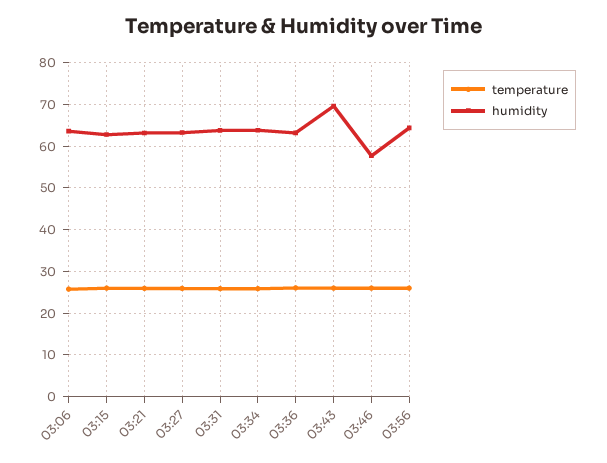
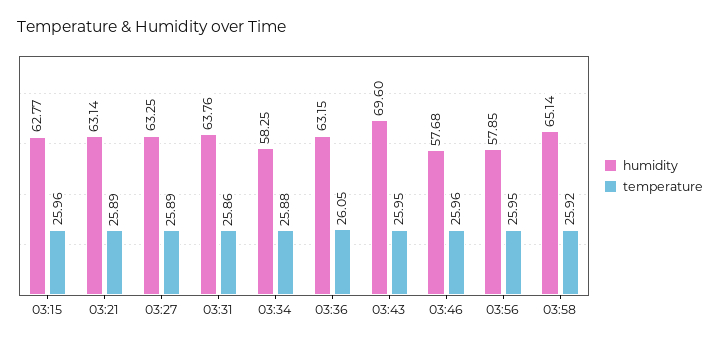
temperature, 03:06: 26 -> none
humidity, 03:06: 64 -> none
humidity, 03:34: 64 -> 58.25
humidity, 03:56: 64 -> 57.85
humidity, 03:58: none -> 65.14
temperature, 03:58: none -> 25.92

